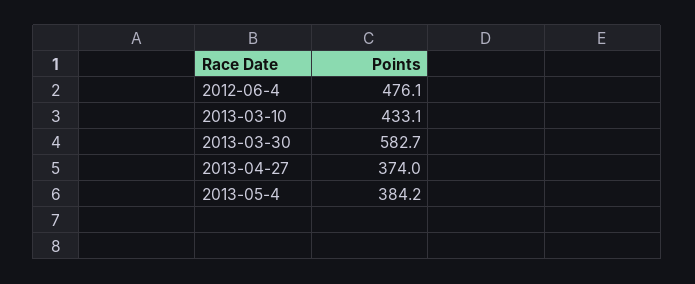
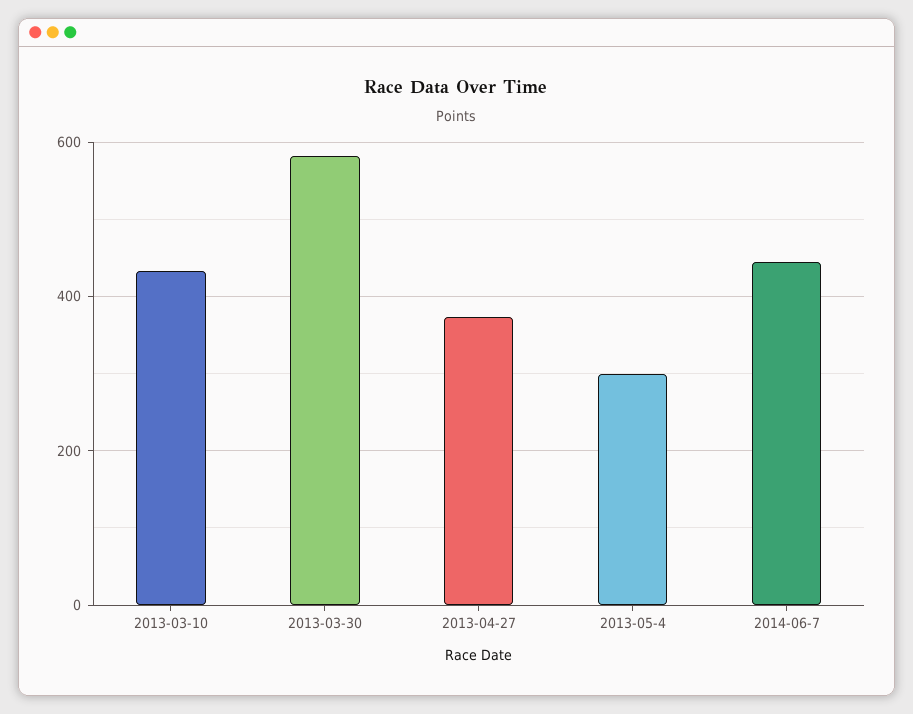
2012-06-4: 476.1 -> none
2013-05-4: 384.2 -> 300
2014-06-7: none -> 440

